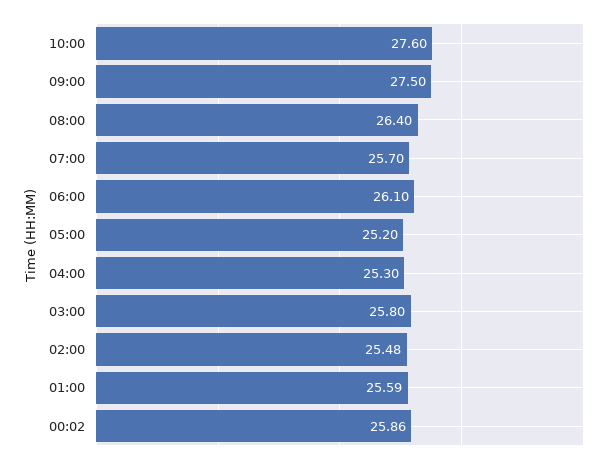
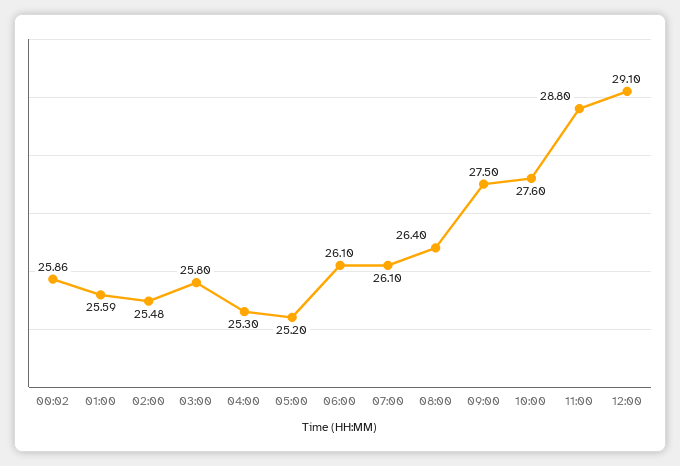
07:00: 25.7 -> 26.1
11:00: none -> 28.8
12:00: none -> 29.1

